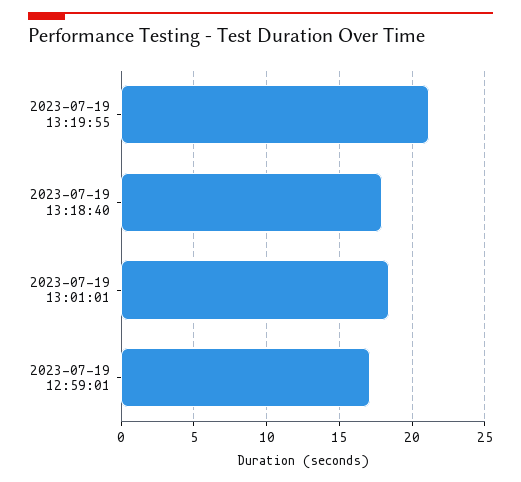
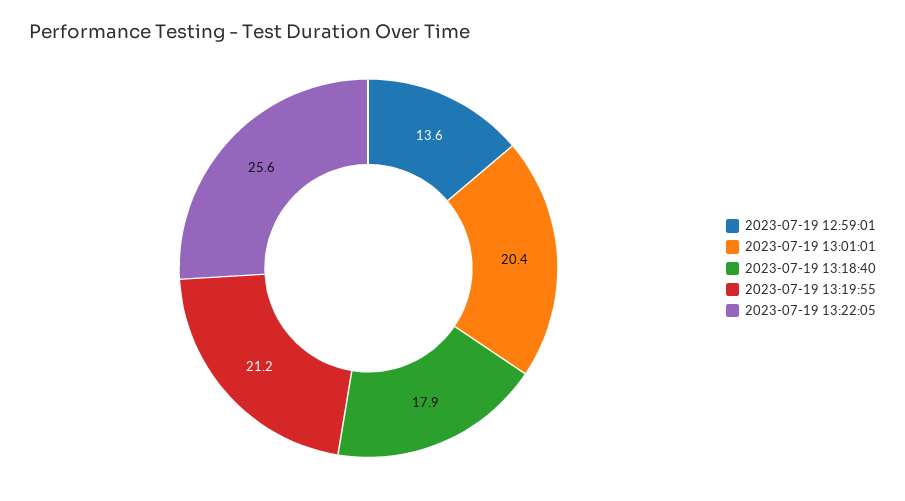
2023-07-19 13:01:01: 18.5 -> 20.4
2023-07-19 12:59:01: 17 -> 13.6
2023-07-19 13:22:05: none -> 25.6

